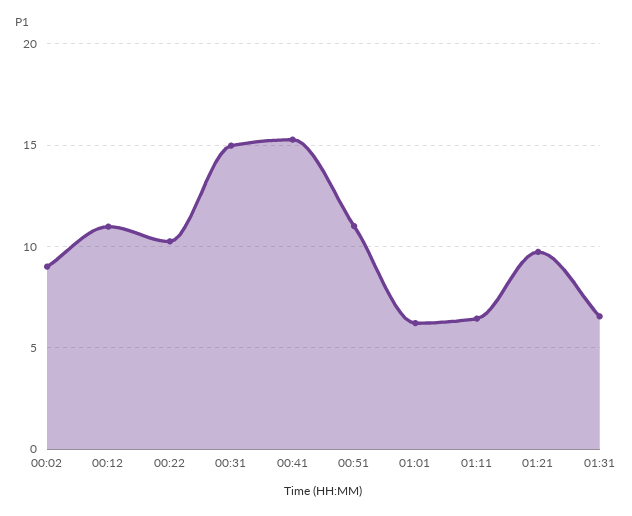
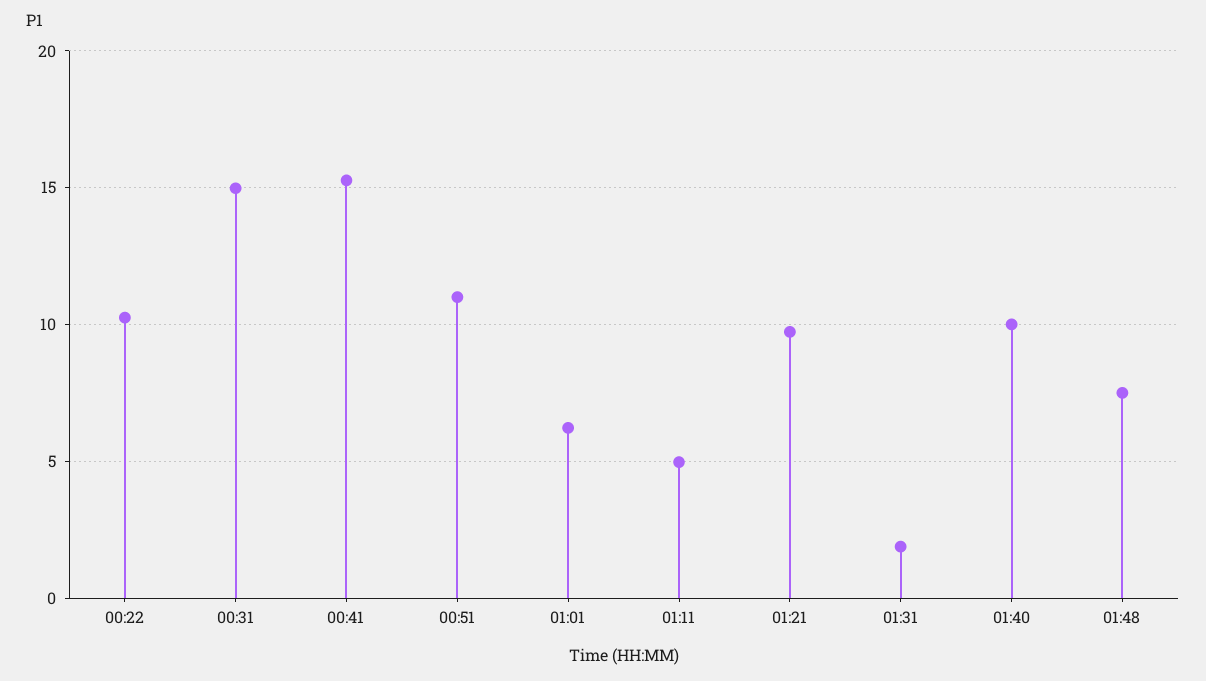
00:02: 9 -> none
00:12: 11 -> none
01:11: 6.5 -> 5
01:31: 6.5 -> 2
01:40: none -> 10
01:48: none -> 7.5

